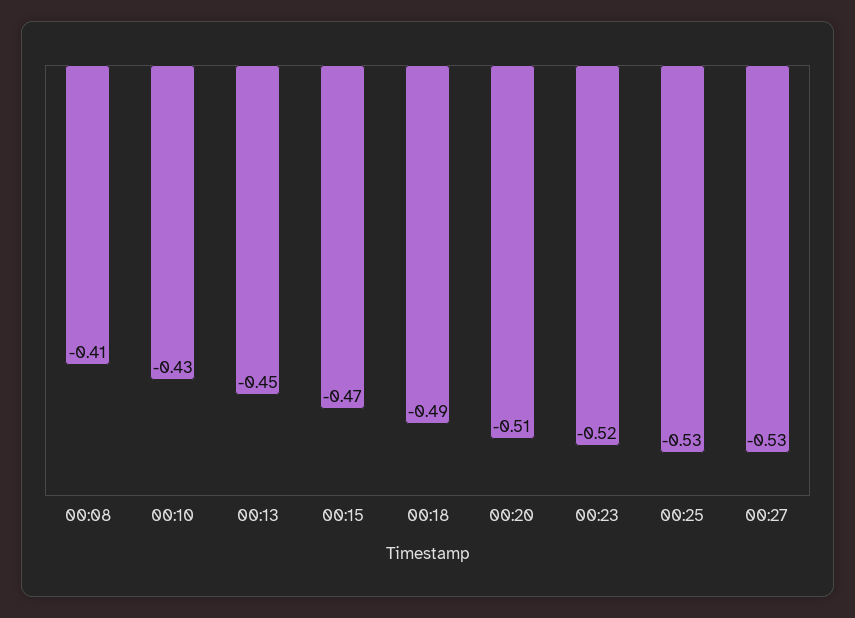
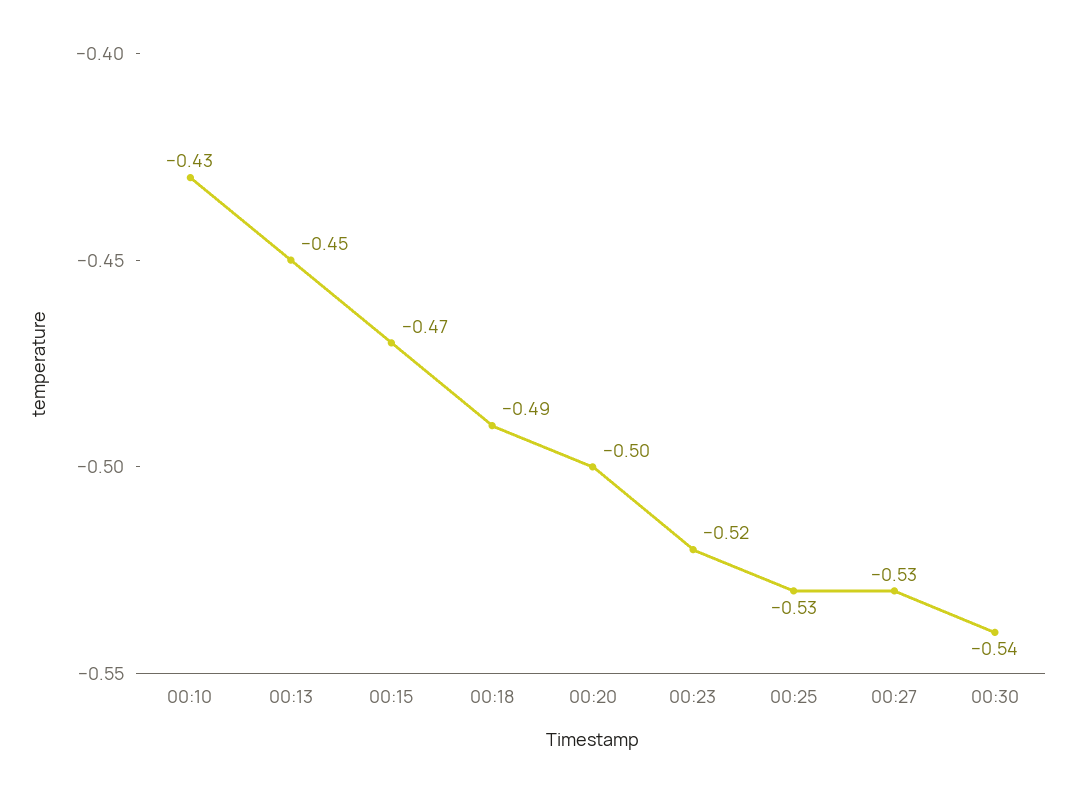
00:08: -0.41 -> none
00:20: -0.51 -> -0.5
00:30: none -> -0.54

